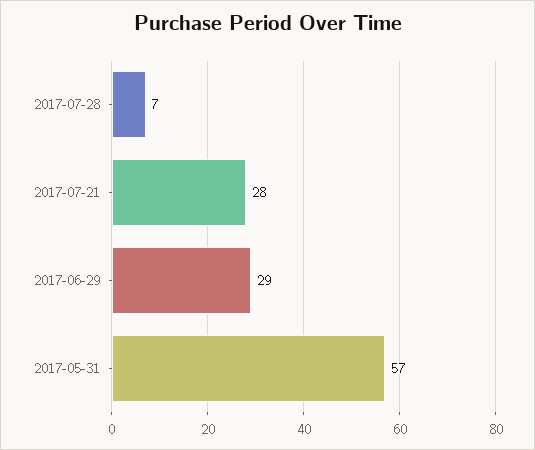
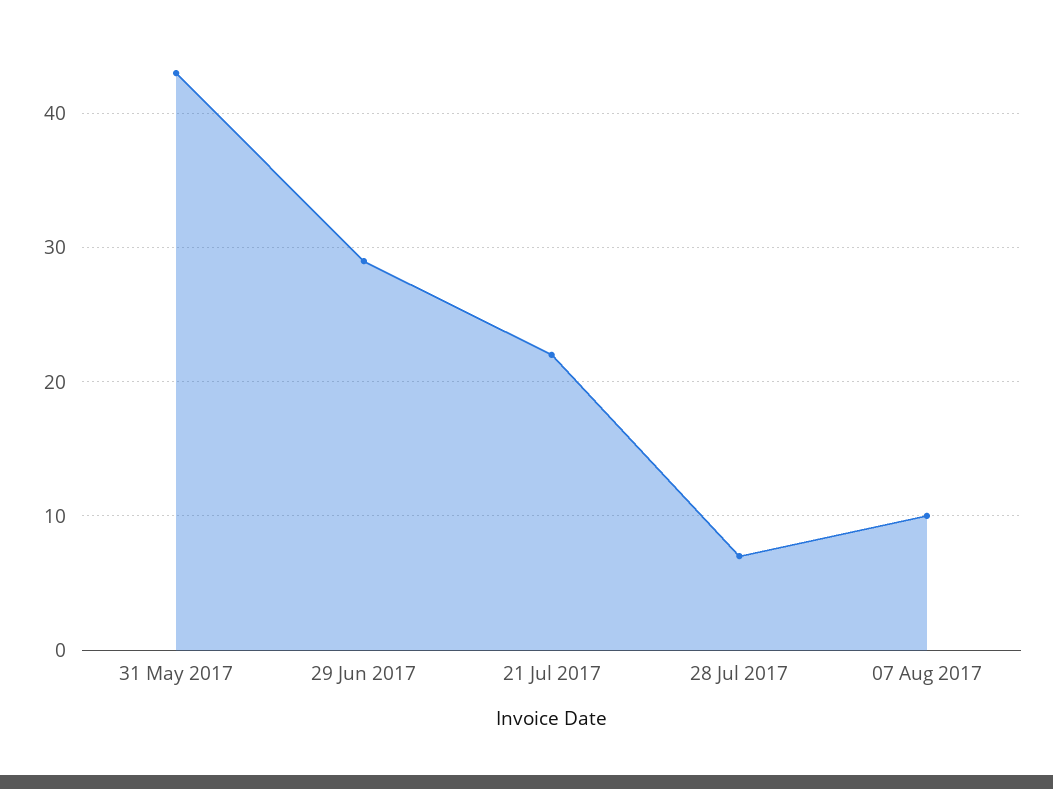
2017-07-21: 28 -> 22
2017-05-31: 57 -> 43
07 Aug 2017: none -> 10

